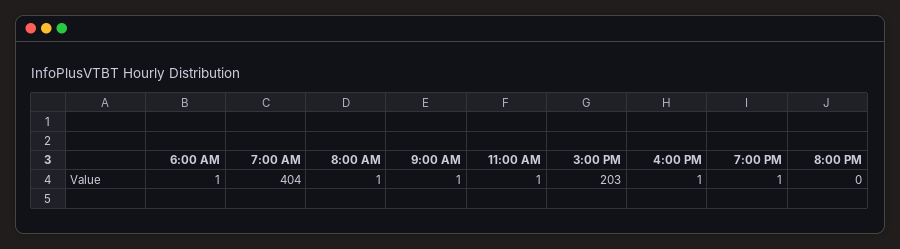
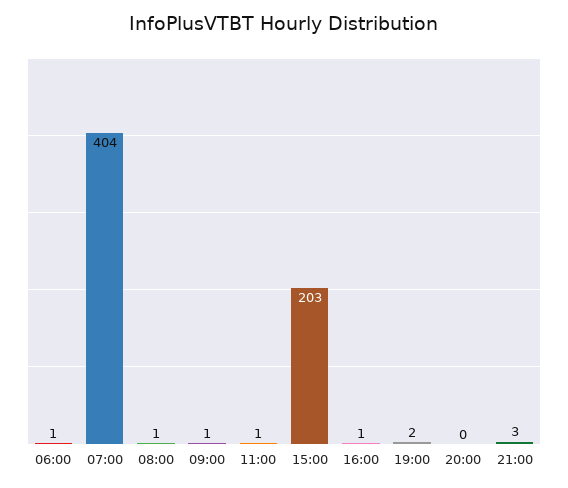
7:00 PM: 1 -> 2
21:00: none -> 3

